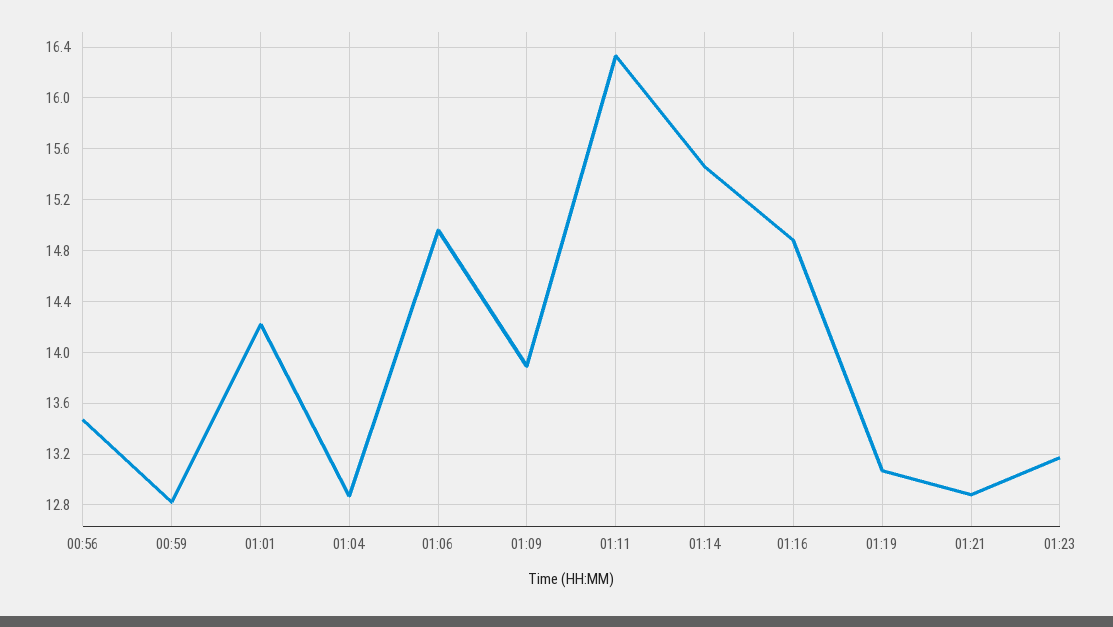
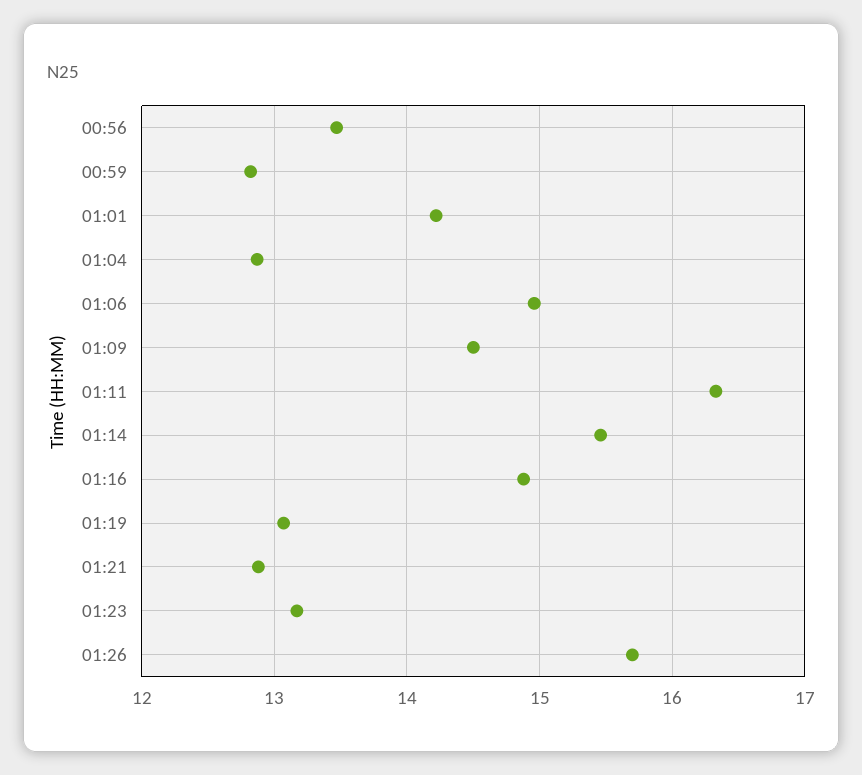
01:09: 13.9 -> 14.5
01:26: none -> 15.7

